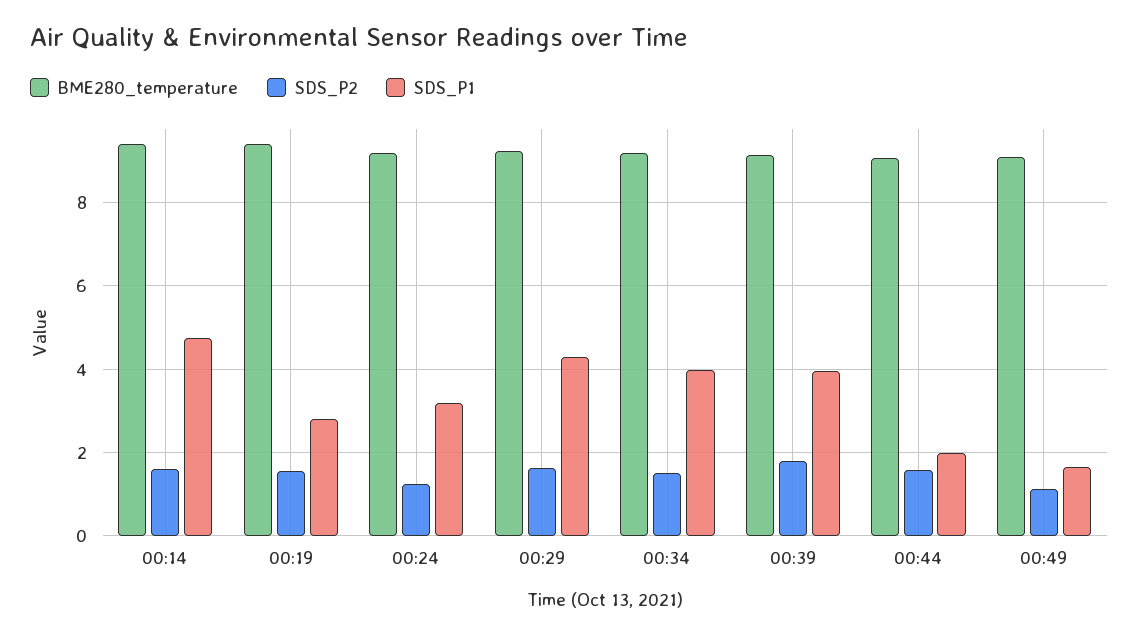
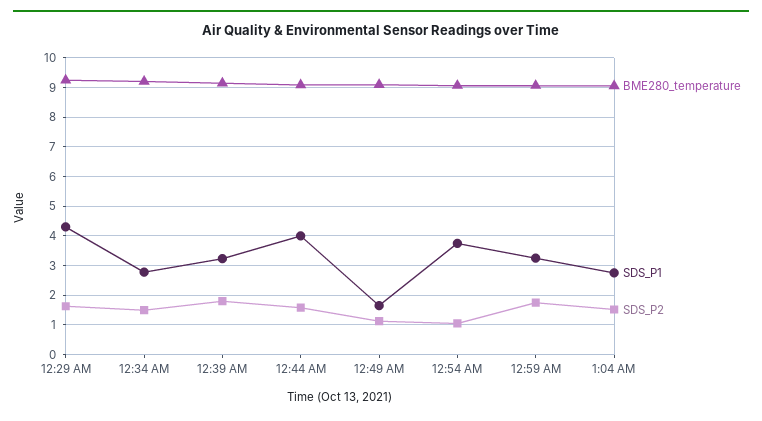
BME280_temperature, 00:14: 9.4 -> none
SDS_P2, 00:14: 1.6 -> none
SDS_P1, 00:14: 4.8 -> none
BME280_temperature, 00:19: 9.4 -> none
SDS_P2, 00:19: 1.6 -> none
SDS_P1, 00:19: 2.8 -> none
BME280_temperature, 00:24: 9.2 -> none
SDS_P2, 00:24: 1.2 -> none
SDS_P1, 00:24: 3.2 -> none
SDS_P1, 00:34: 4 -> 2.75
SDS_P1, 00:39: 4 -> 3.25
SDS_P1, 00:44: 2 -> 4
BME280_temperature, 12:54 AM: none -> 9
SDS_P1, 12:54 AM: none -> 3.75
SDS_P2, 12:54 AM: none -> 1
BME280_temperature, 12:59 AM: none -> 9
SDS_P1, 12:59 AM: none -> 3.25
SDS_P2, 12:59 AM: none -> 1.75
BME280_temperature, 1:04 AM: none -> 9
SDS_P1, 1:04 AM: none -> 2.75
SDS_P2, 1:04 AM: none -> 1.5

